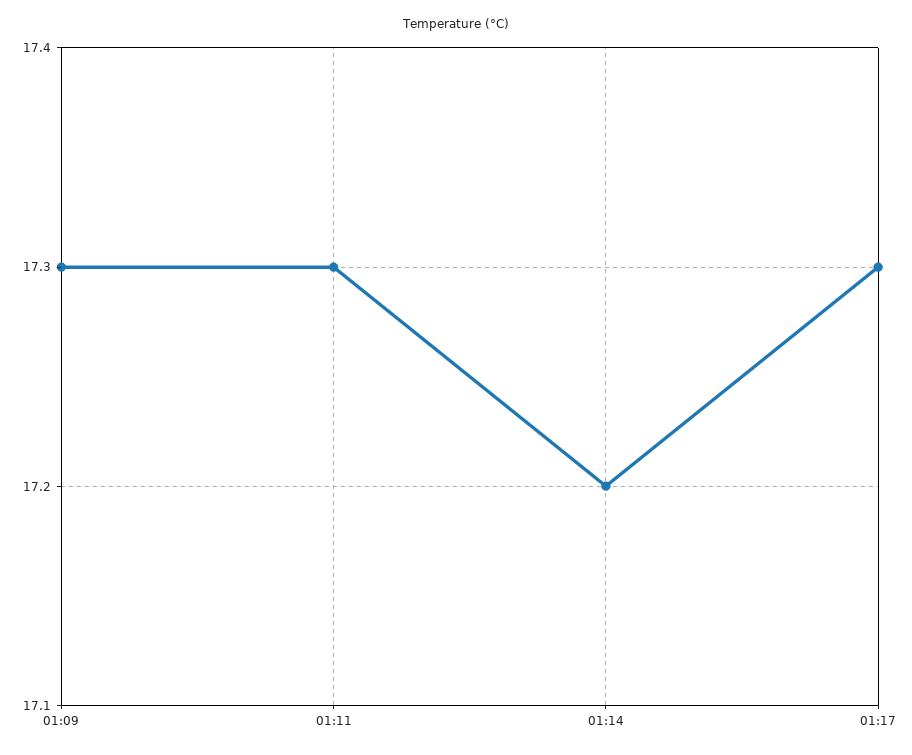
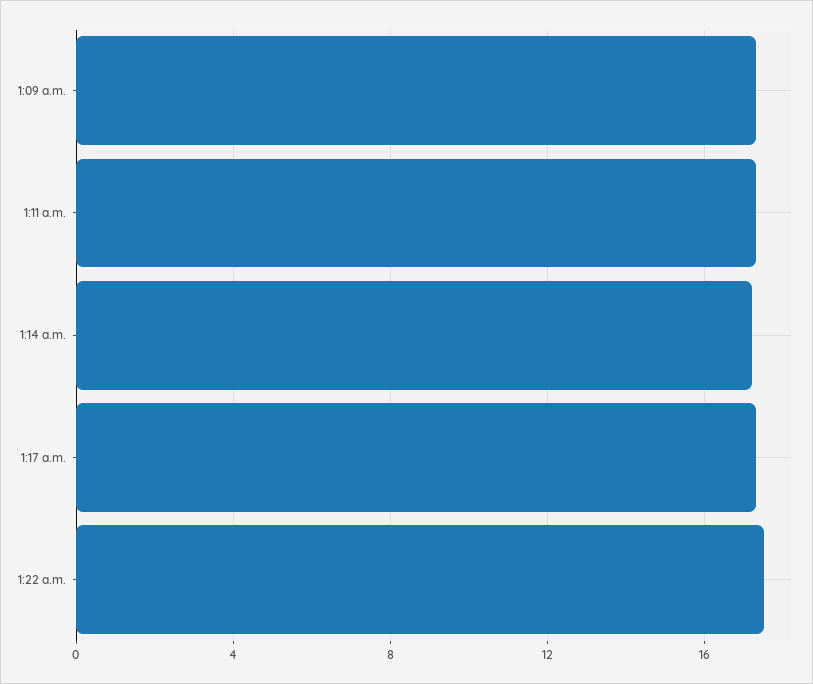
1:22 a.m.: none -> 17.5

